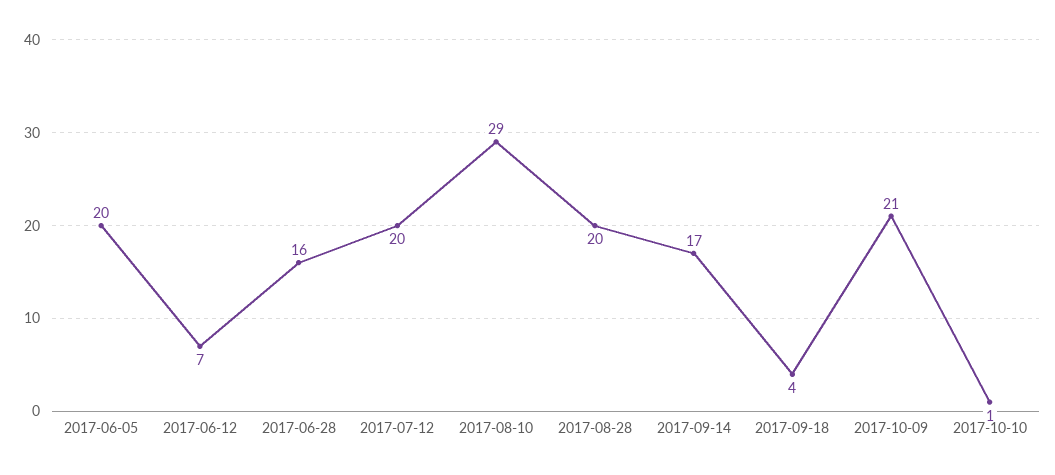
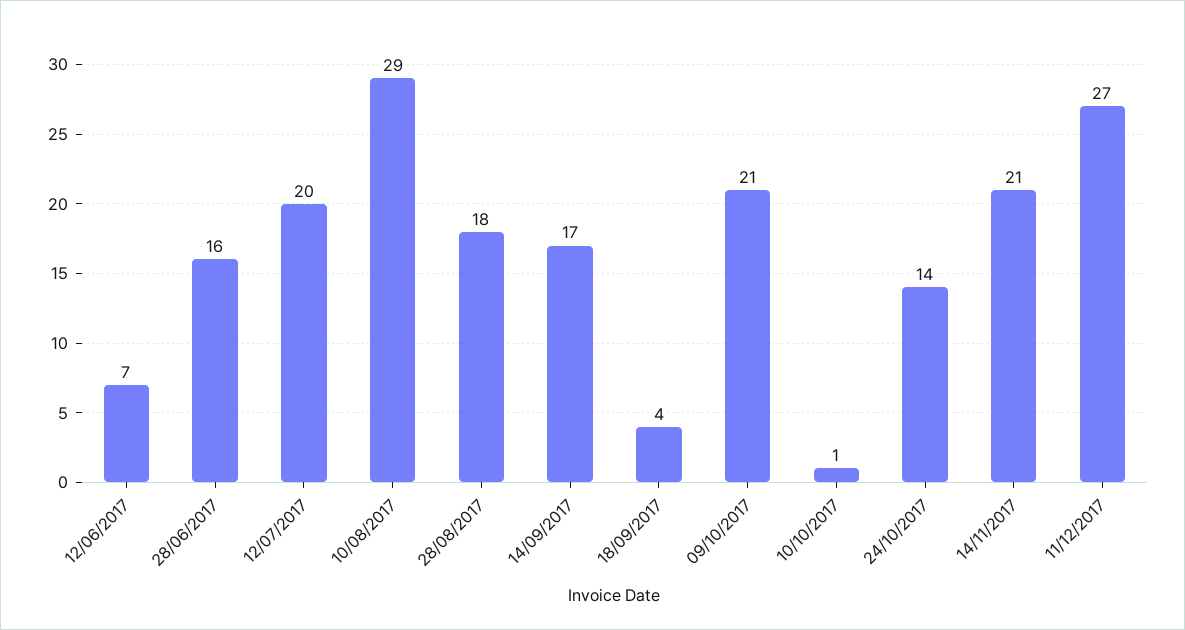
2017-06-05: 20 -> none
2017-08-28: 20 -> 18
24/10/2017: none -> 14
14/11/2017: none -> 21
11/12/2017: none -> 27

